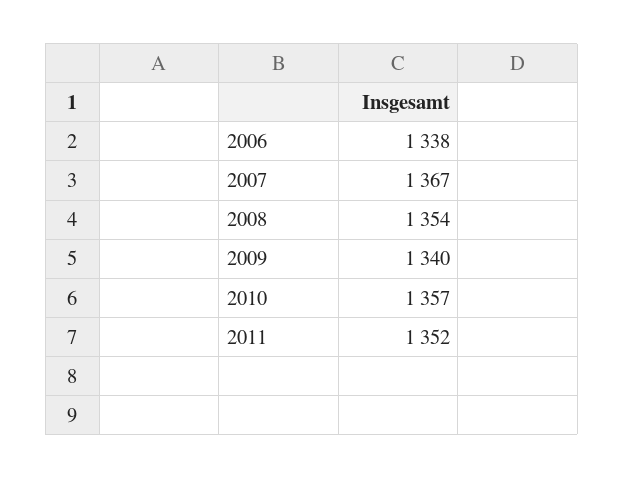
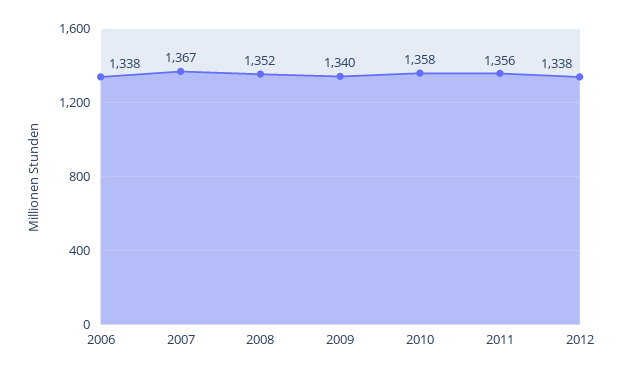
2008: 1354 -> 1352
2010: 1357 -> 1358
2011: 1352 -> 1356
2012: none -> 1338

